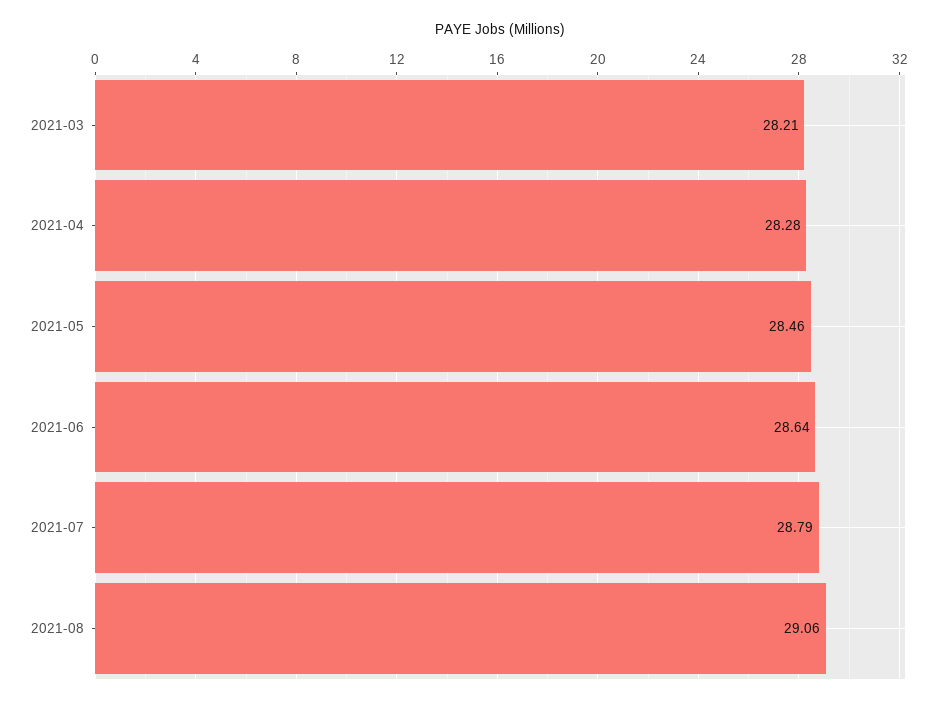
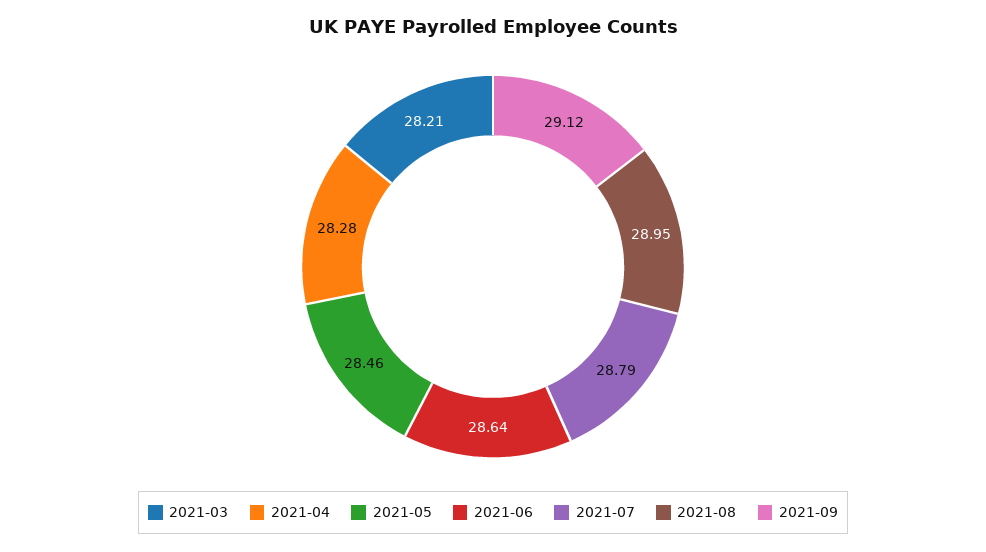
2021-08: 29.06 -> 28.95
2021-09: none -> 29.12

